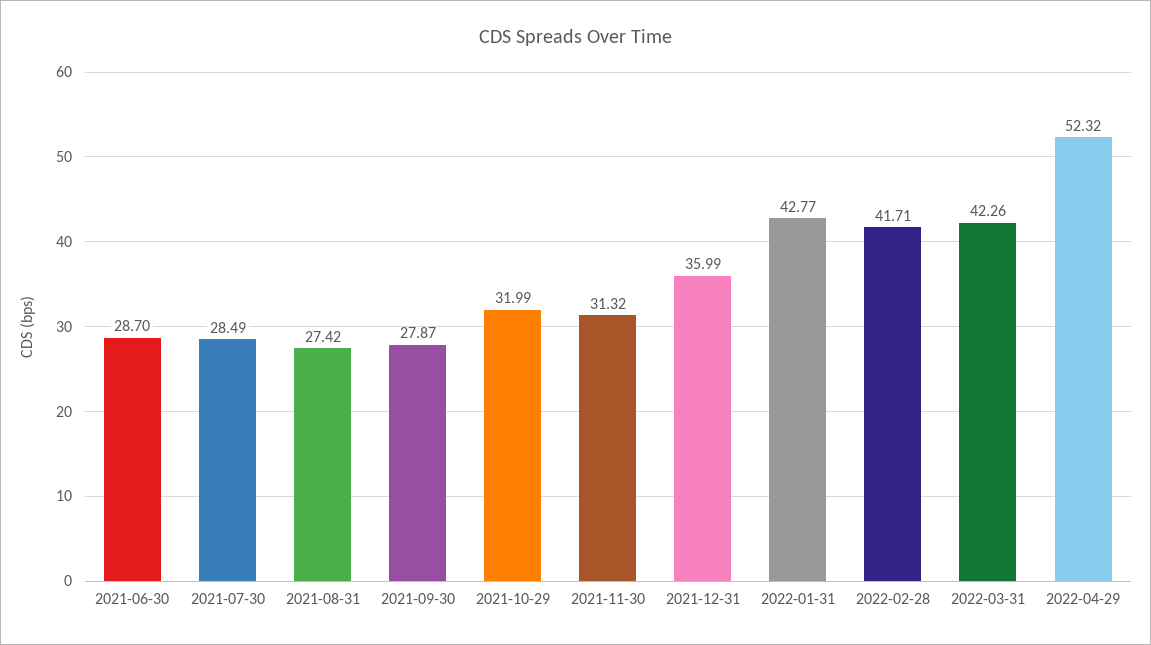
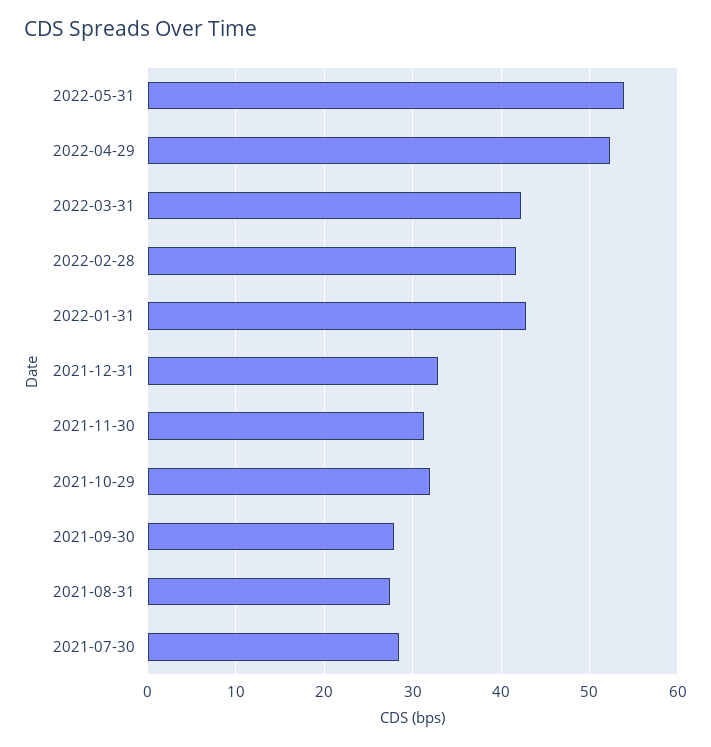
2021-06-30: 28.7 -> none
2021-12-31: 35.99 -> 33
2022-05-31: none -> 54

